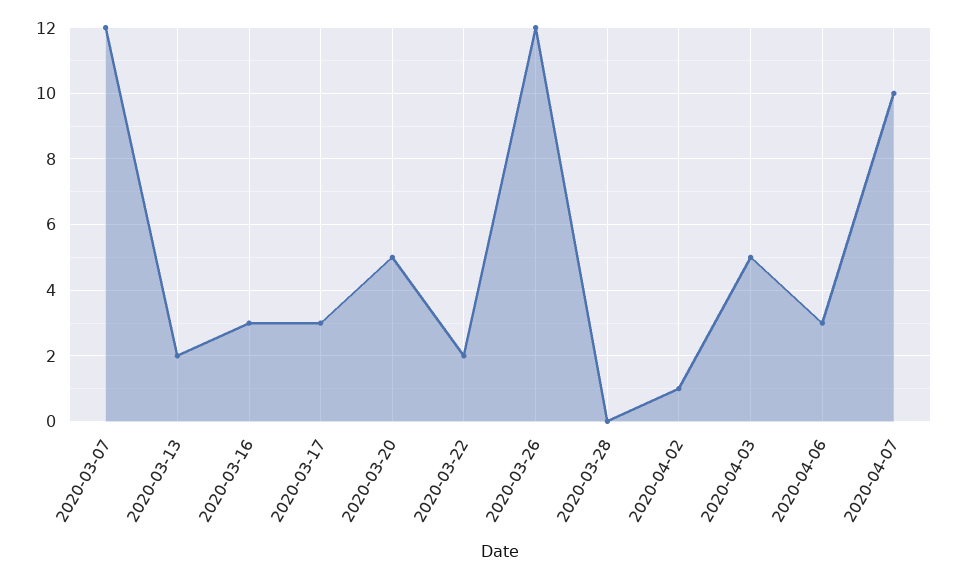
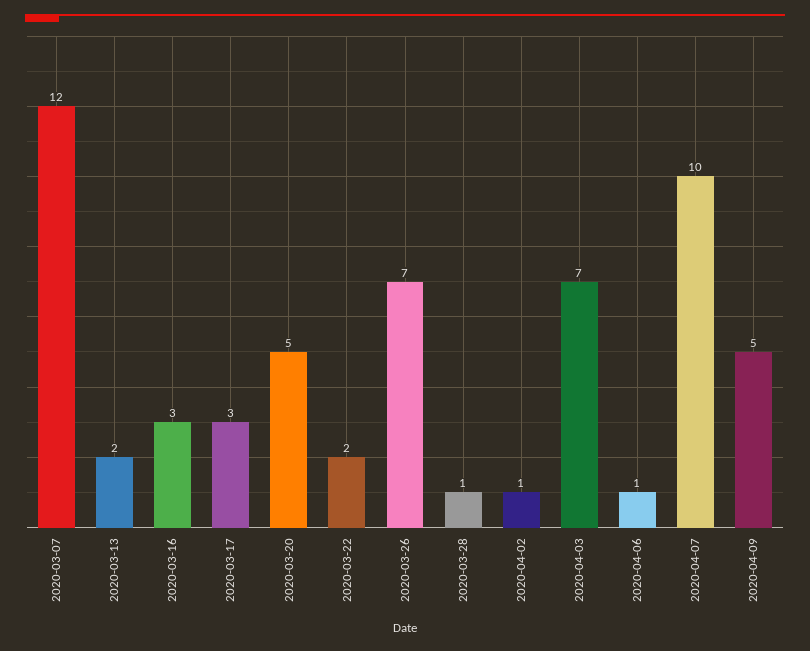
2020-03-26: 12 -> 7
2020-03-28: 0 -> 1
2020-04-03: 5 -> 7
2020-04-06: 3 -> 1
2020-04-09: none -> 5

